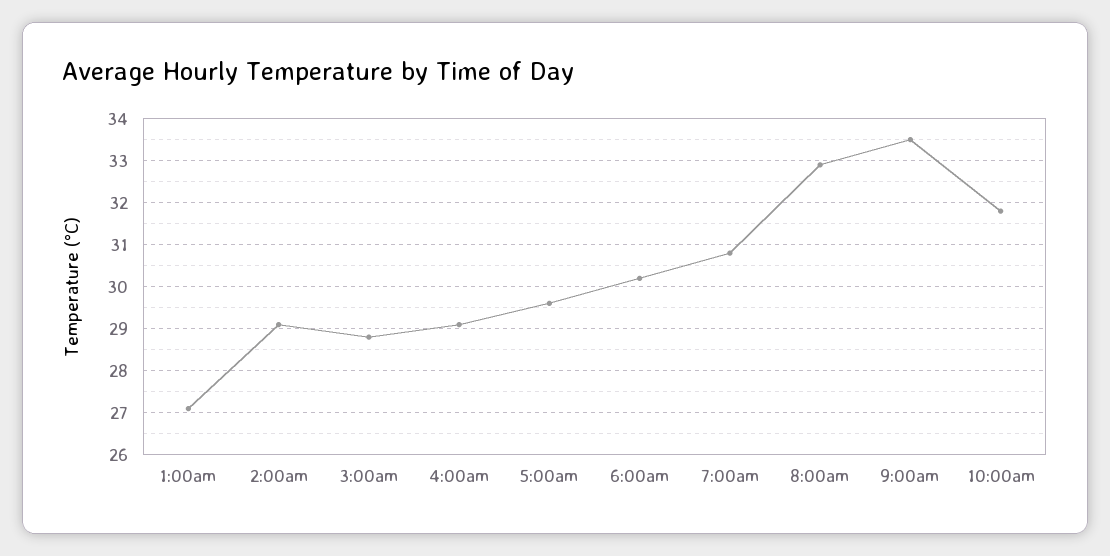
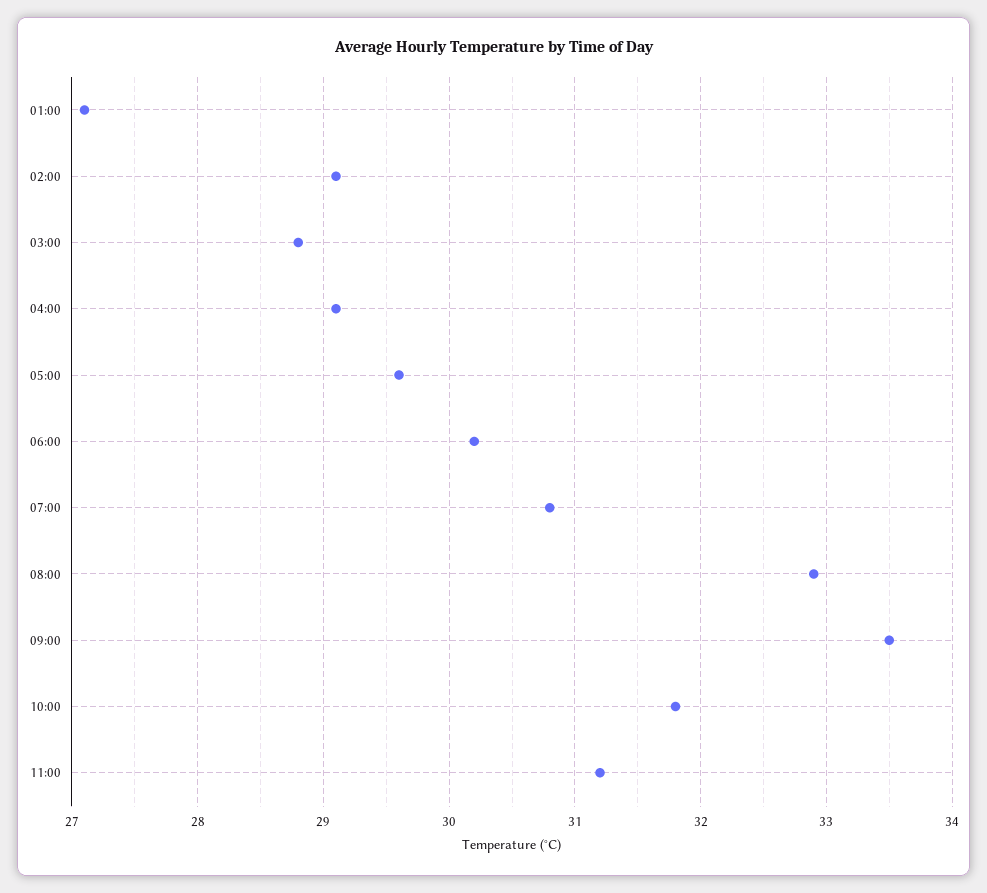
11:00: none -> 31.2

